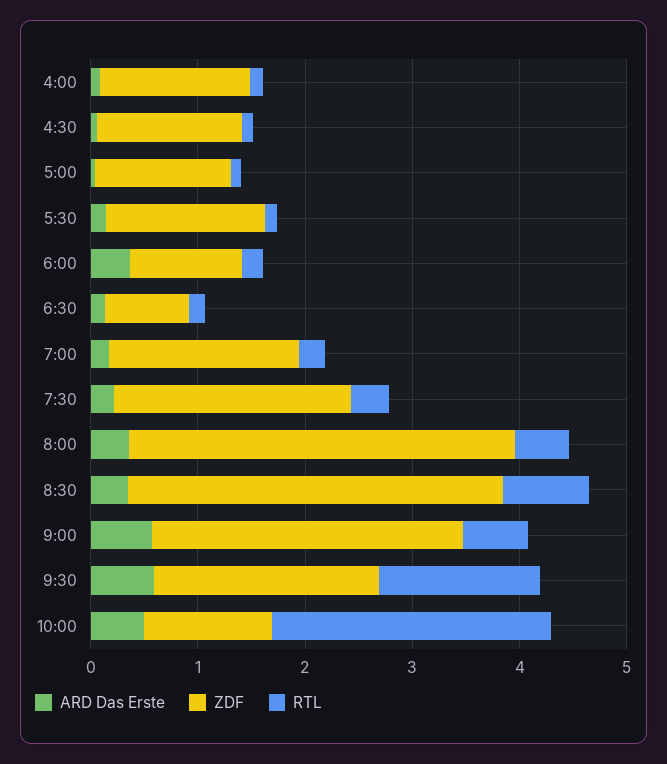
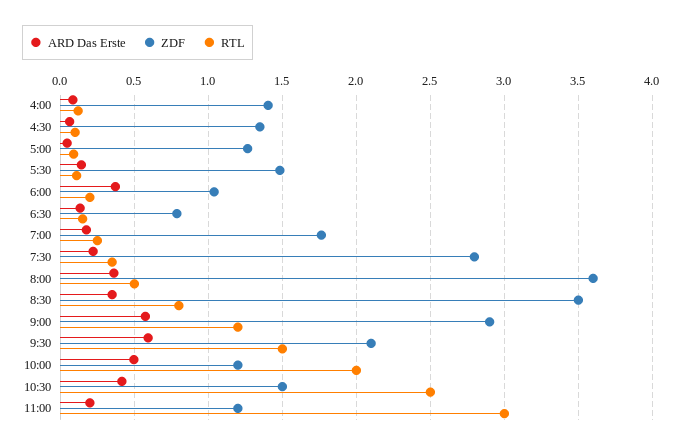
ZDF, 7:30: 2.2 -> 2.8
RTL, 9:00: 0.6 -> 1.2
RTL, 10:00: 2.6 -> 2
ARD Das Erste, 10:30: none -> 0.4
ZDF, 10:30: none -> 1.5
RTL, 10:30: none -> 2.5
ARD Das Erste, 11:00: none -> 0.2
ZDF, 11:00: none -> 1.2
RTL, 11:00: none -> 3

